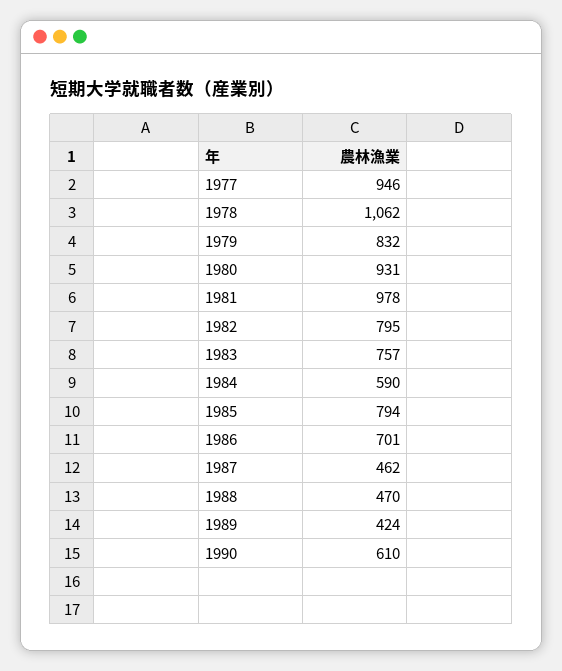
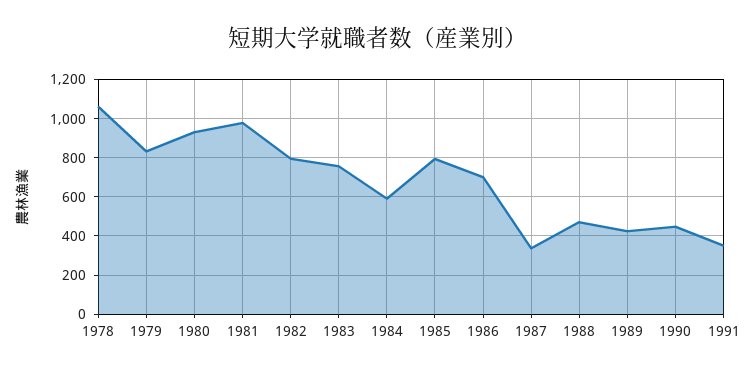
1977: 946 -> none
1987: 462 -> 350
1990: 610 -> 450
1991: none -> 350

